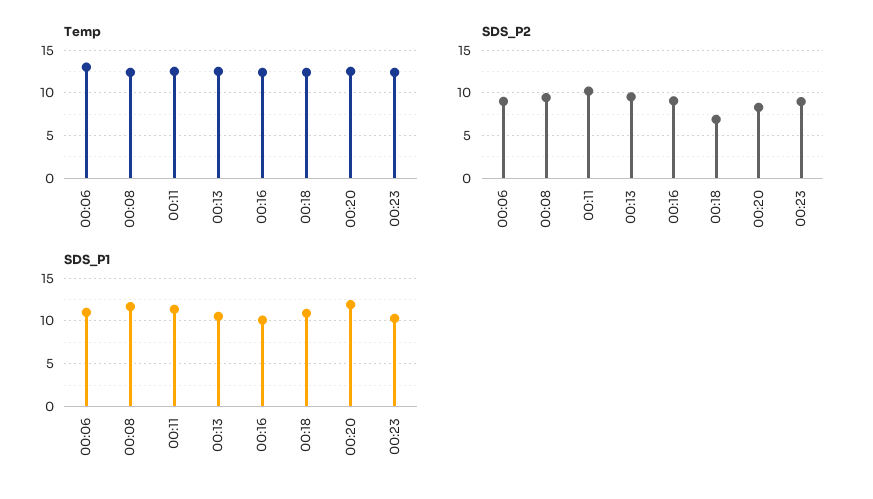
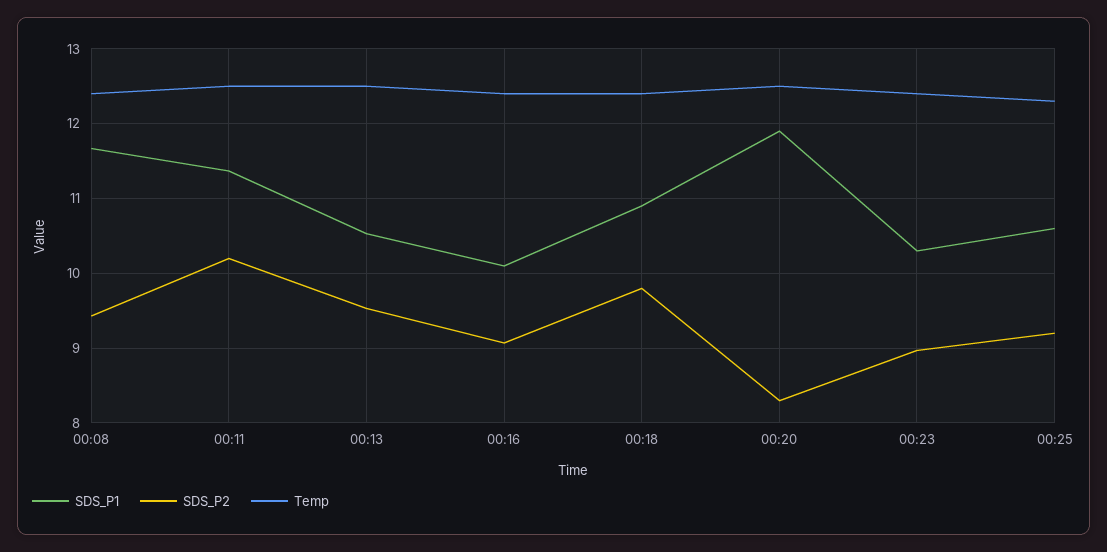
Temp, 00:06: 13 -> none
SDS_P2, 00:06: 9 -> none
SDS_P2, 00:18: 7 -> 9.8
SDS_P1, 00:06: 11 -> none
SDS_P1, 00:25: none -> 10.6
SDS_P2, 00:25: none -> 9.2
Temp, 00:25: none -> 12.3

